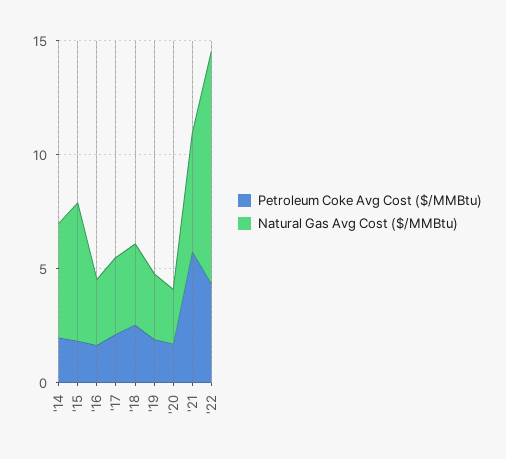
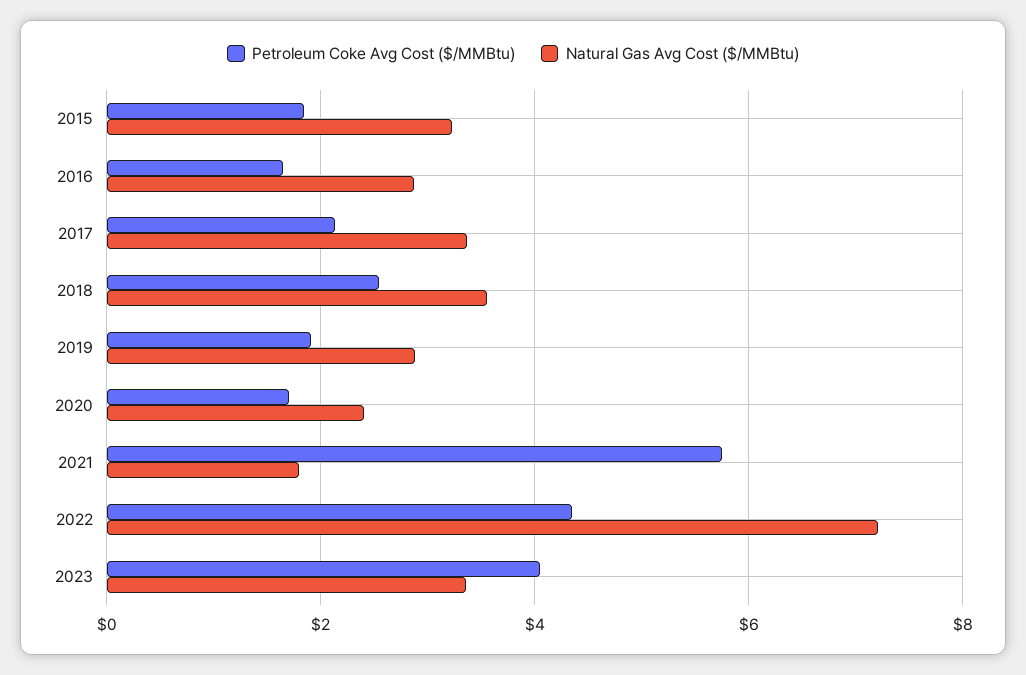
Petroleum Coke Avg Cost ($/MMBtu), '14: 2 -> none
Natural Gas Avg Cost ($/MMBtu), '14: 5 -> none
Natural Gas Avg Cost ($/MMBtu), '15: 6 -> 3.2
Natural Gas Avg Cost ($/MMBtu), '21: 5 -> 1.8
Natural Gas Avg Cost ($/MMBtu), '22: 10 -> 7.2
Petroleum Coke Avg Cost ($/MMBtu), 2023: none -> 4
Natural Gas Avg Cost ($/MMBtu), 2023: none -> 3.4

